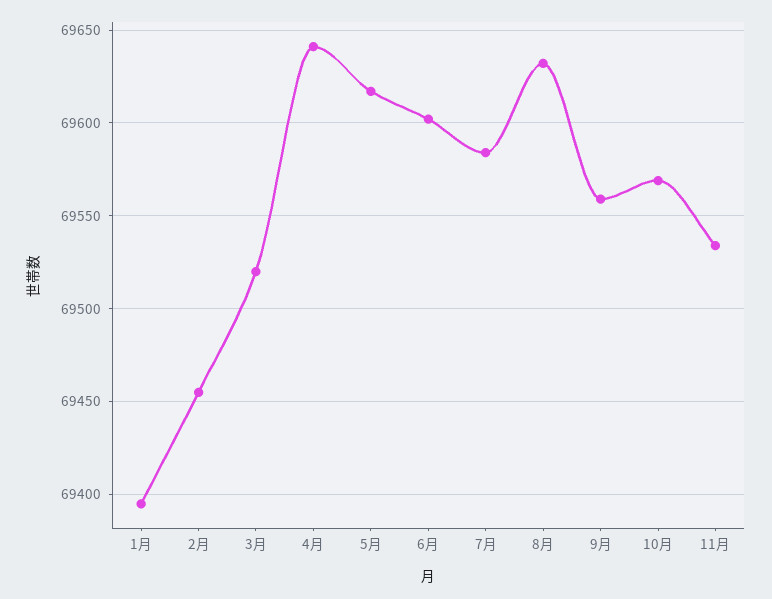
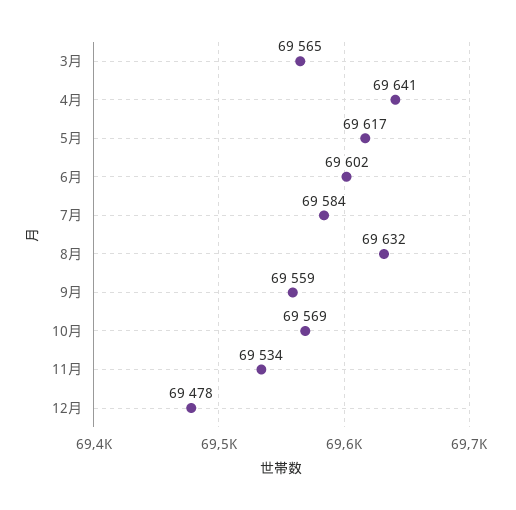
1月: 69395 -> none
2月: 69455 -> none
3月: 69520 -> 69565
12月: none -> 69478

